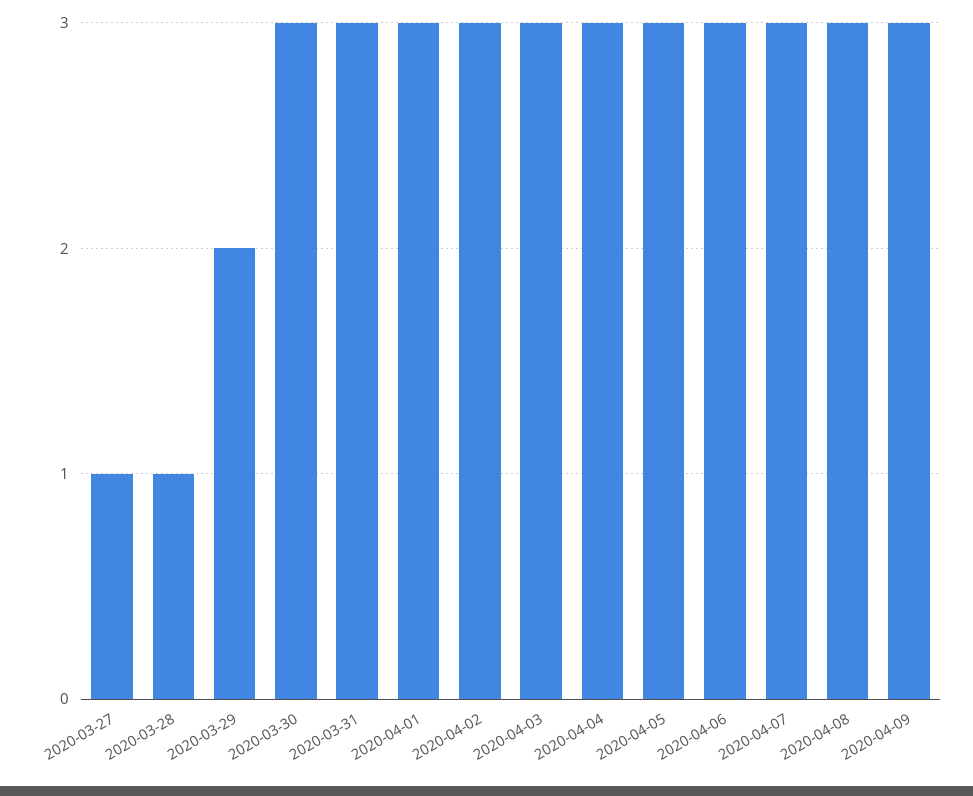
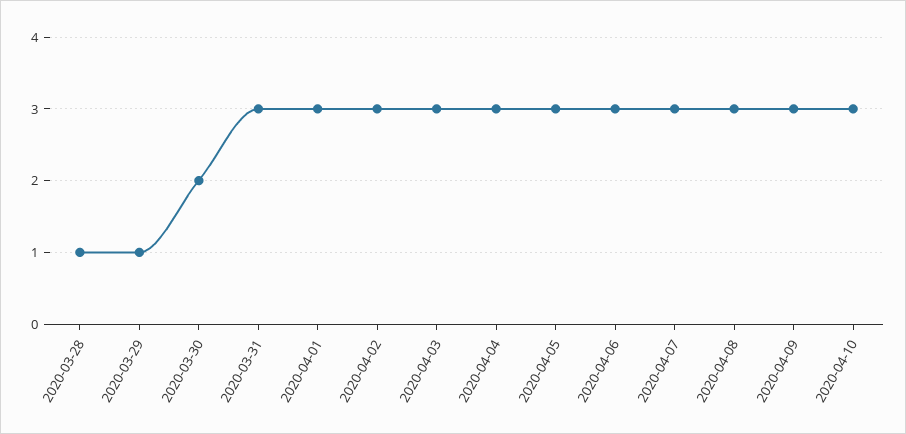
2020-03-27: 1 -> none
2020-03-29: 2 -> 1
2020-03-30: 3 -> 2
2020-04-10: none -> 3

